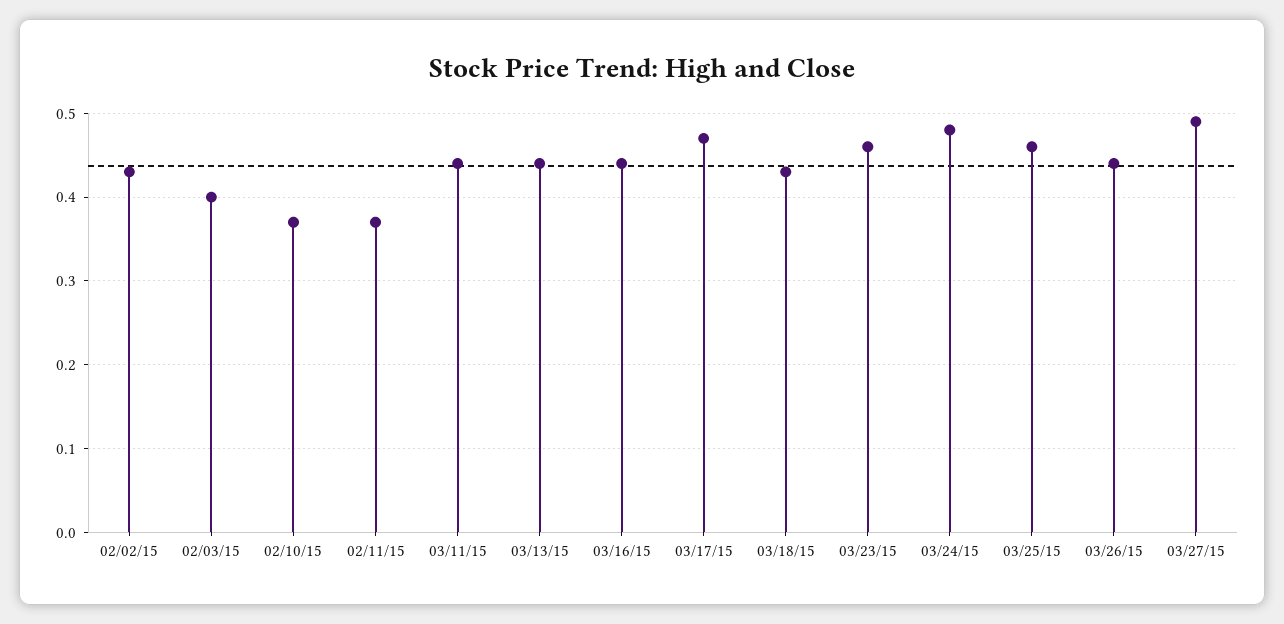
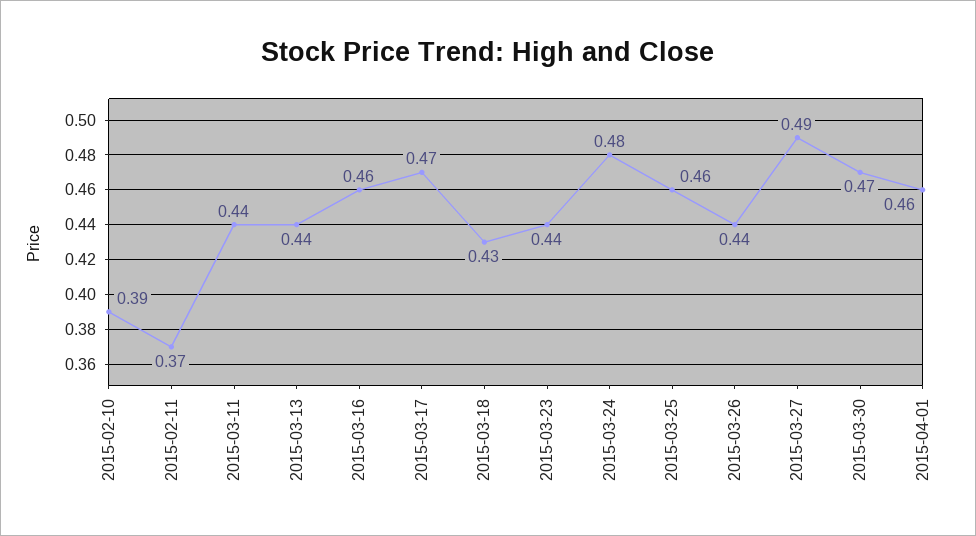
02/02/15: 0.43 -> none
02/03/15: 0.4 -> none
02/10/15: 0.37 -> 0.39
03/16/15: 0.44 -> 0.46
03/23/15: 0.46 -> 0.44
2015-03-30: none -> 0.47
2015-04-01: none -> 0.46

